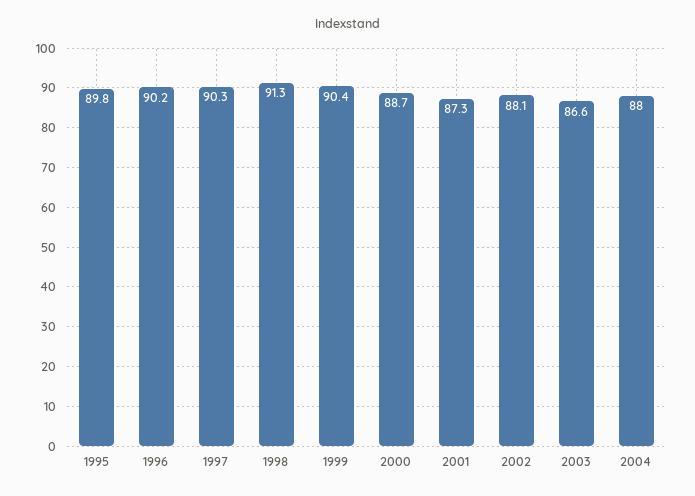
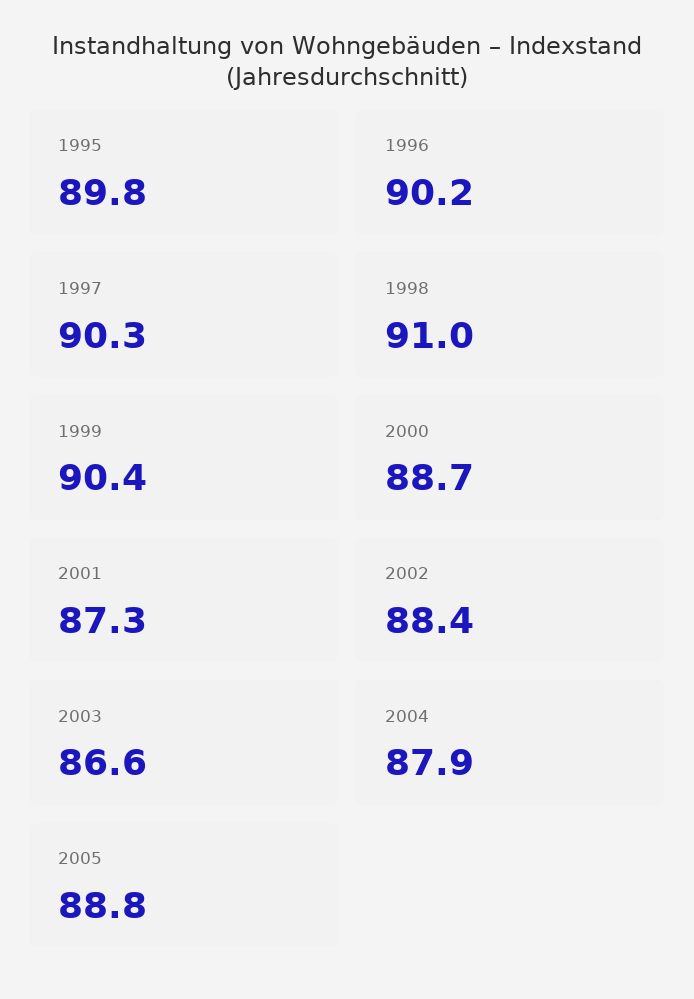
1998: 91.3 -> 91
2002: 88.1 -> 88.4
2004: 88 -> 87.9
2005: none -> 88.8

